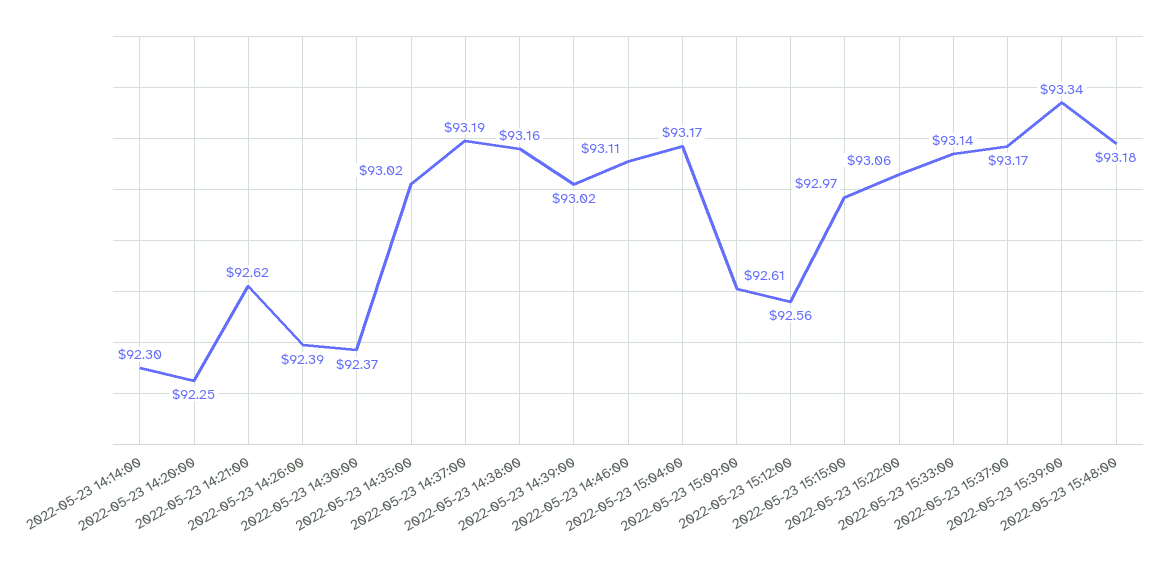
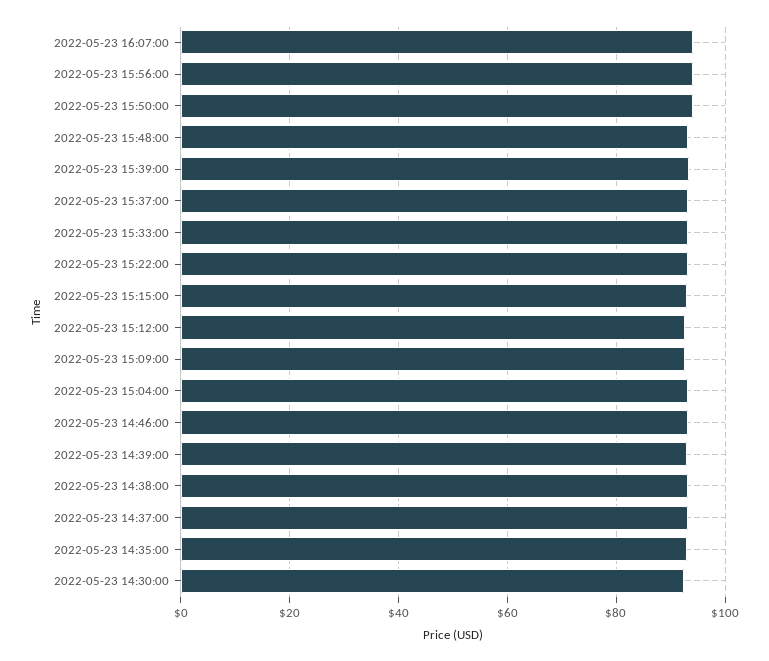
2022-05-23 14:14:00: 92.3 -> none
2022-05-23 14:20:00: 92.25 -> none
2022-05-23 14:21:00: 92.62 -> none
2022-05-23 14:26:00: 92.39 -> none
2022-05-23 16:07:00: none -> 94
2022-05-23 15:56:00: none -> 94
2022-05-23 15:50:00: none -> 94

